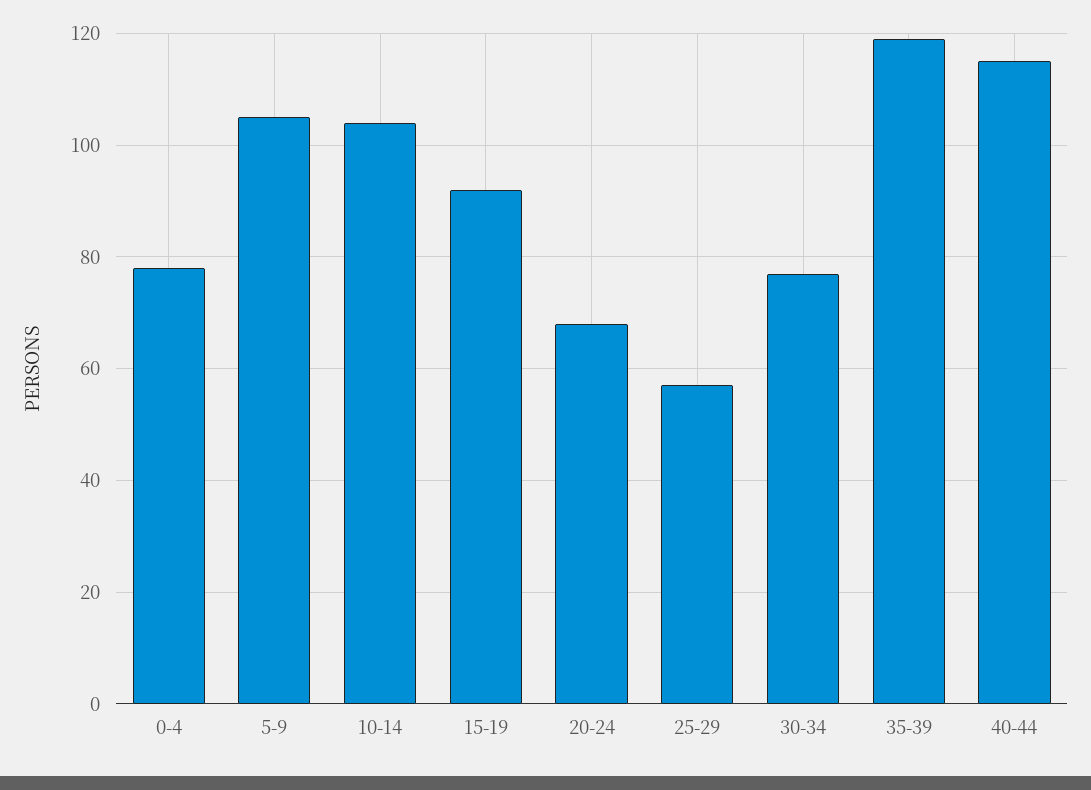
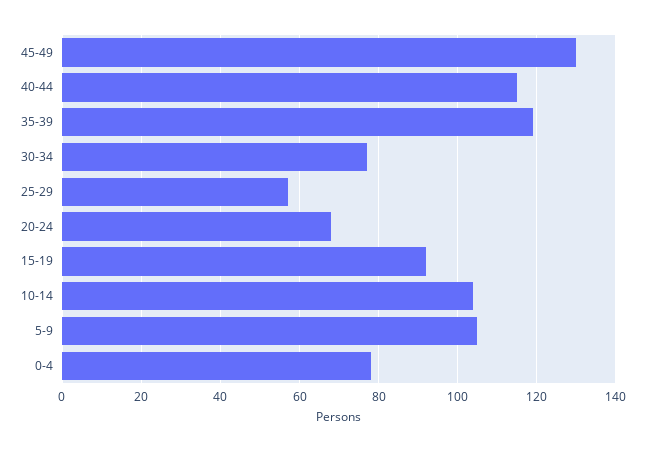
45-49: none -> 130

